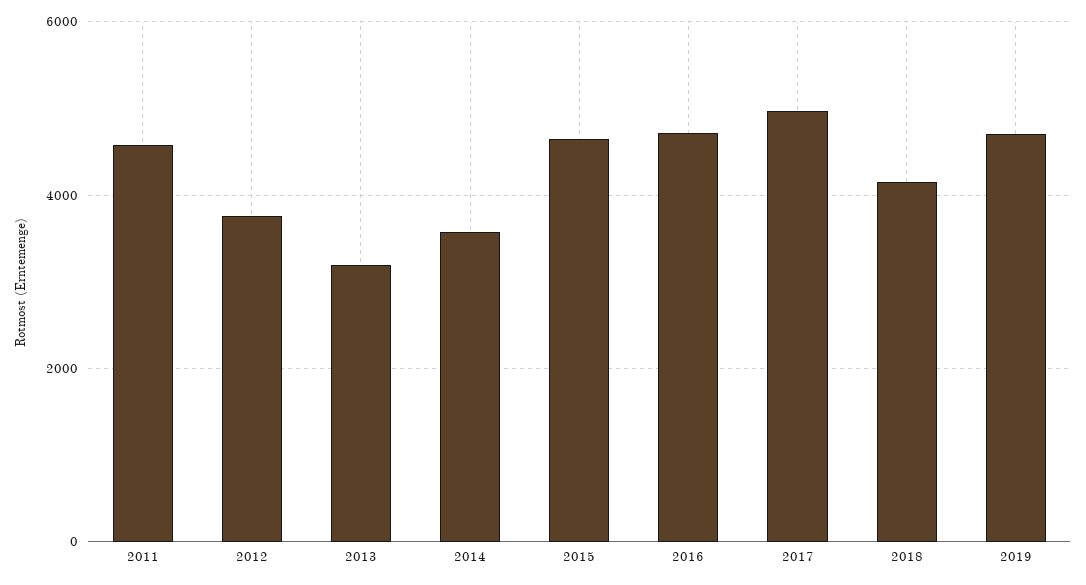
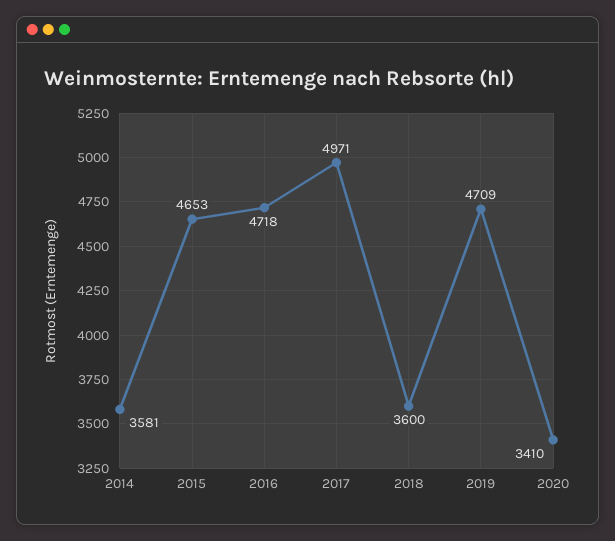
2011: 4600 -> none
2012: 3800 -> none
2013: 3200 -> none
2018: 4200 -> 3600
2020: none -> 3410

